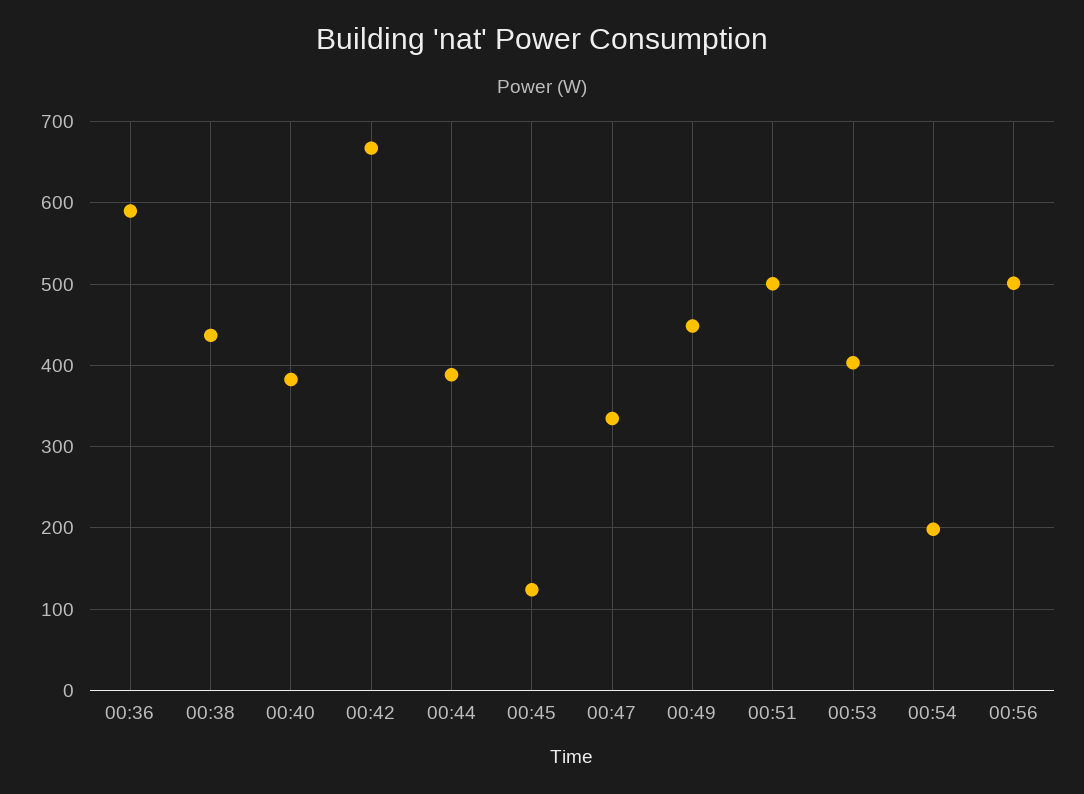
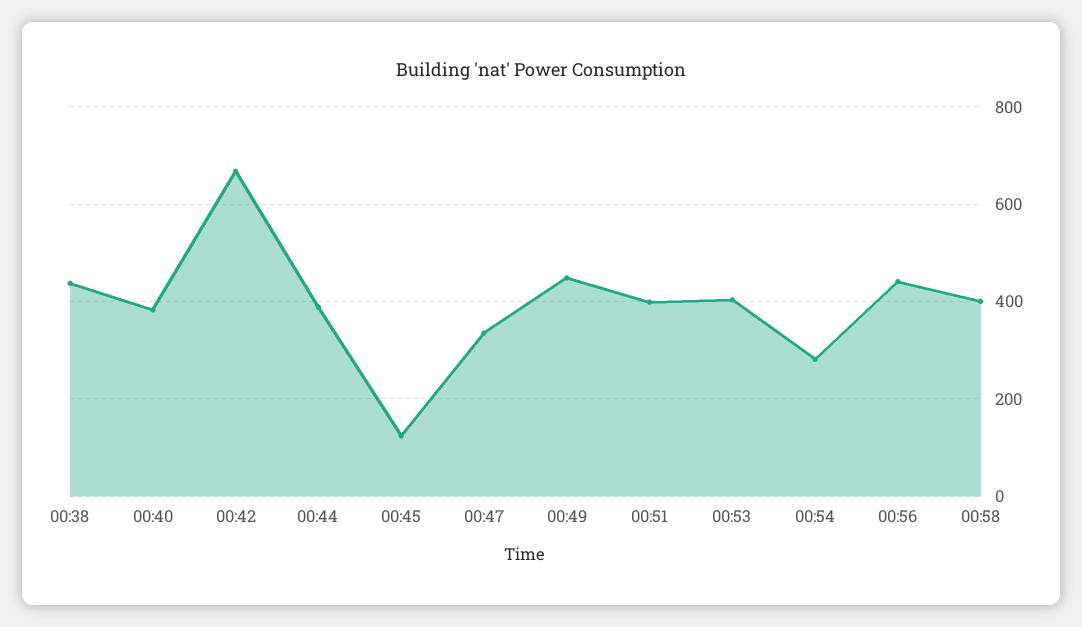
00:36: 590 -> none
00:51: 500 -> 400
00:54: 200 -> 280
00:56: 500 -> 440
00:58: none -> 400

